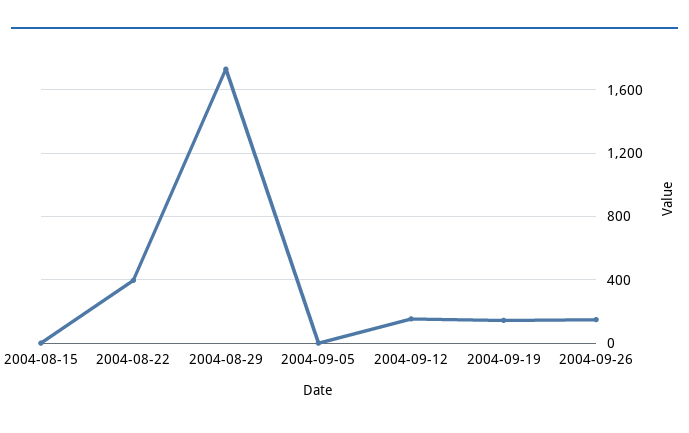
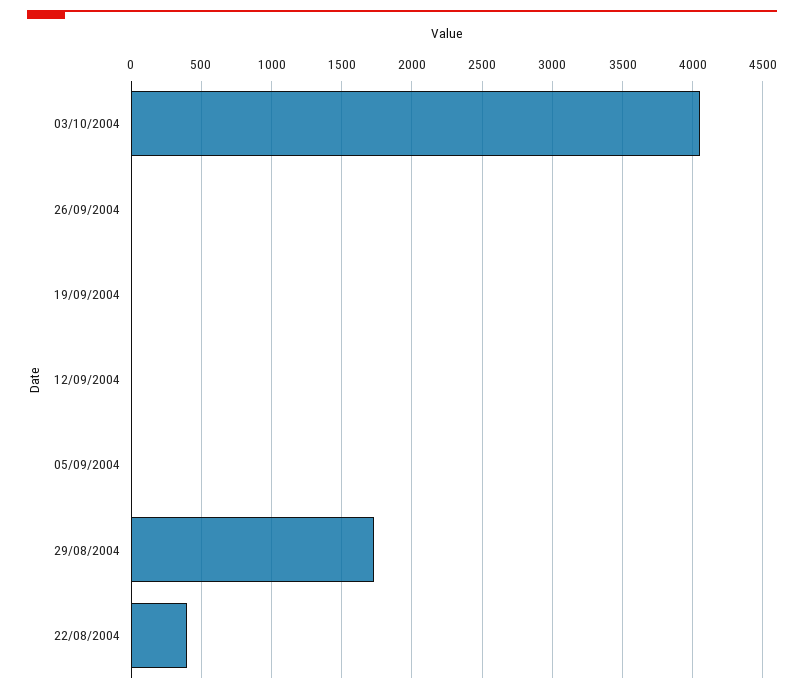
2004-08-15: 0 -> none
2004-09-12: 150 -> 0
2004-09-19: 150 -> 0
2004-09-26: 150 -> 0
03/10/2004: none -> 4050

